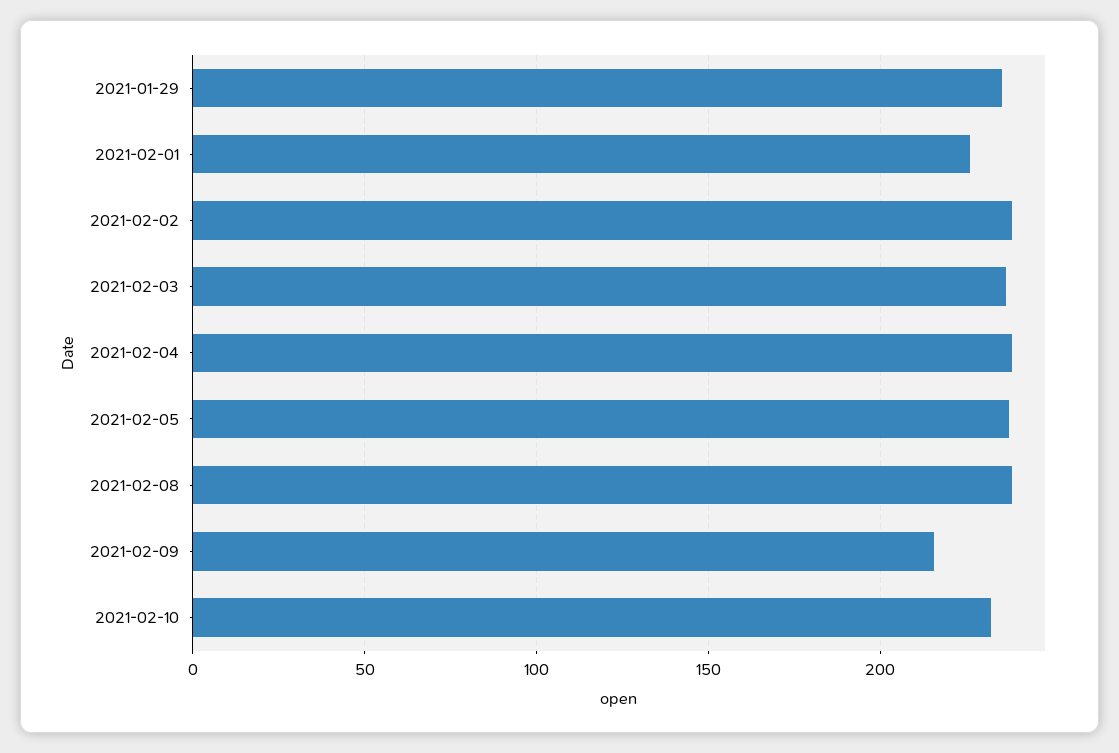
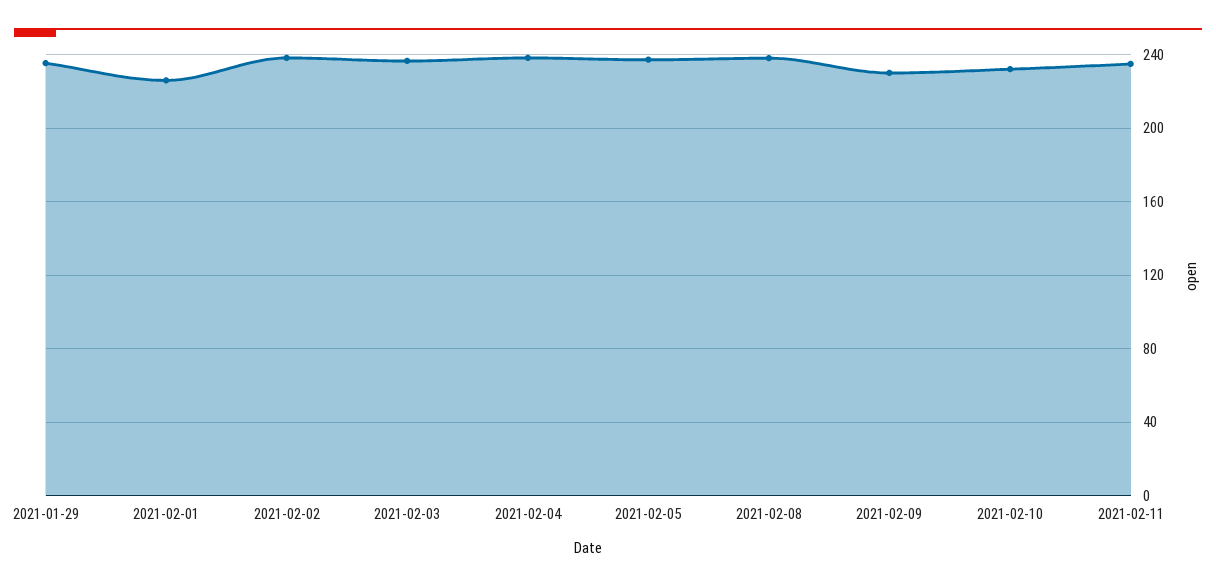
2021-02-09: 215 -> 230
2021-02-11: none -> 235

